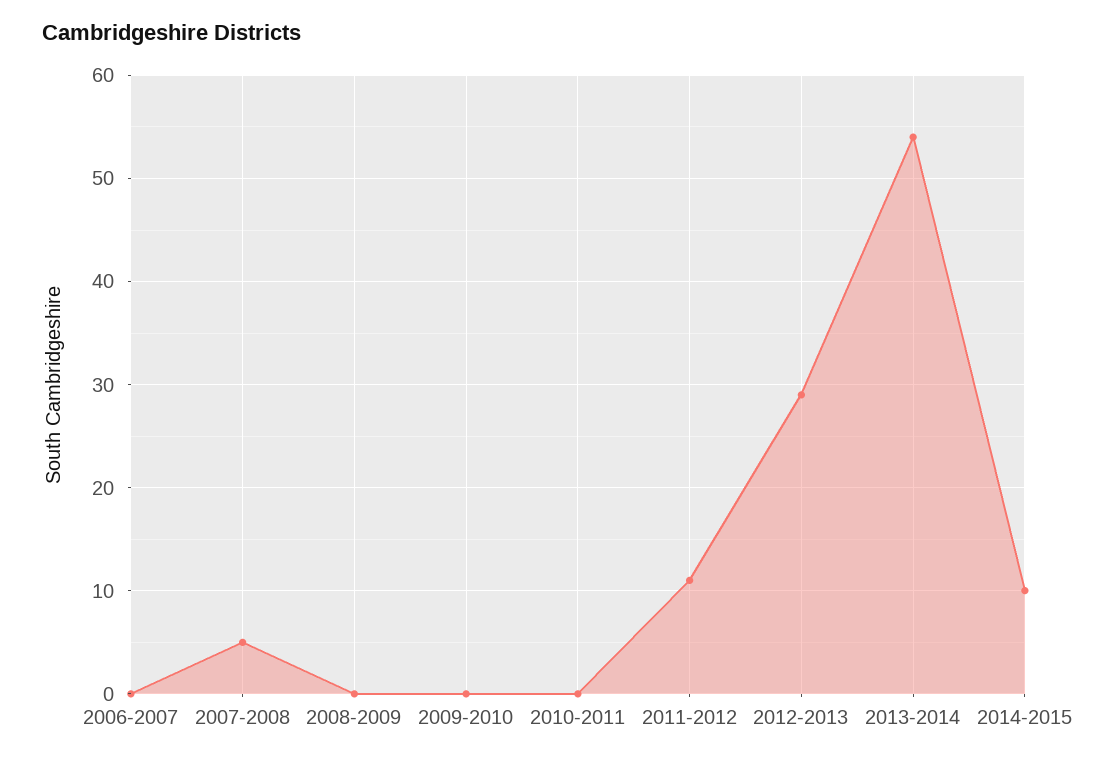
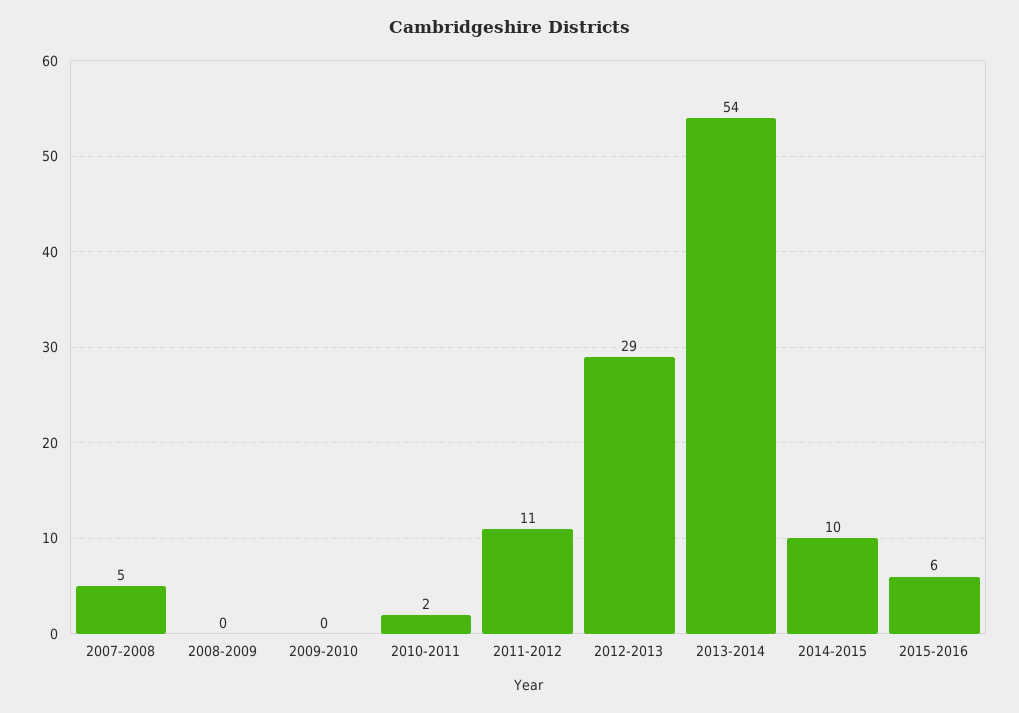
2006-2007: 0 -> none
2010-2011: 0 -> 2
2015-2016: none -> 6

